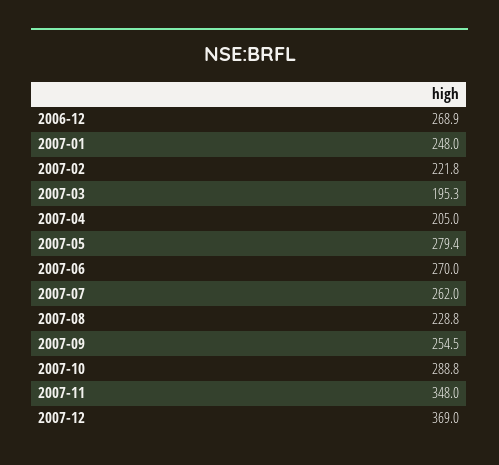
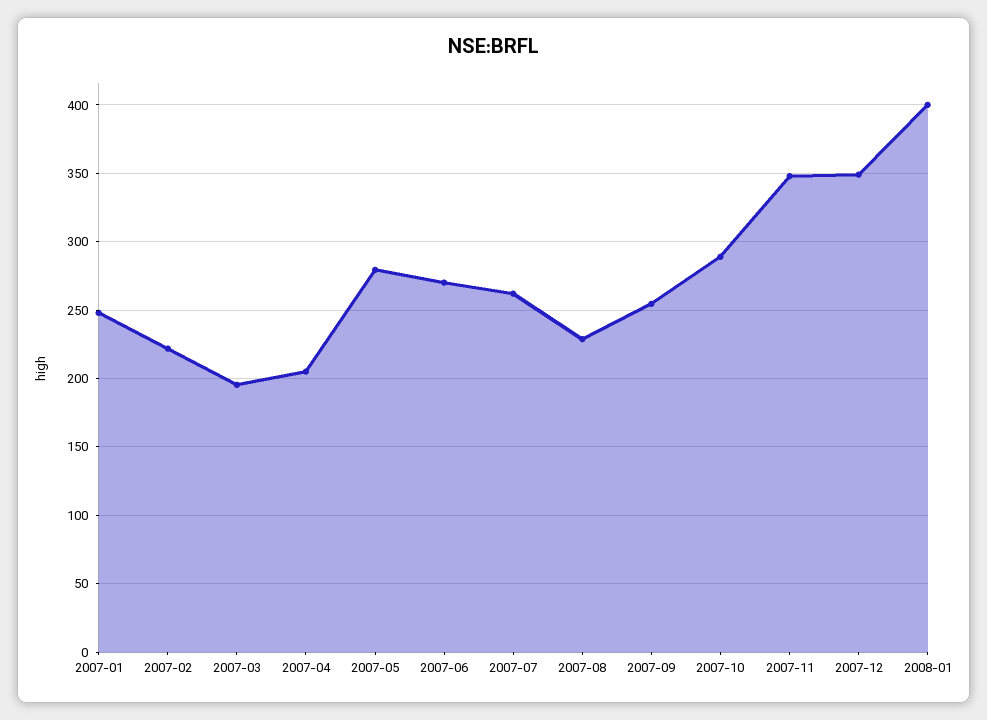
2006-12: 268.9 -> none
2007-12: 369 -> 350
2008-01: none -> 400

